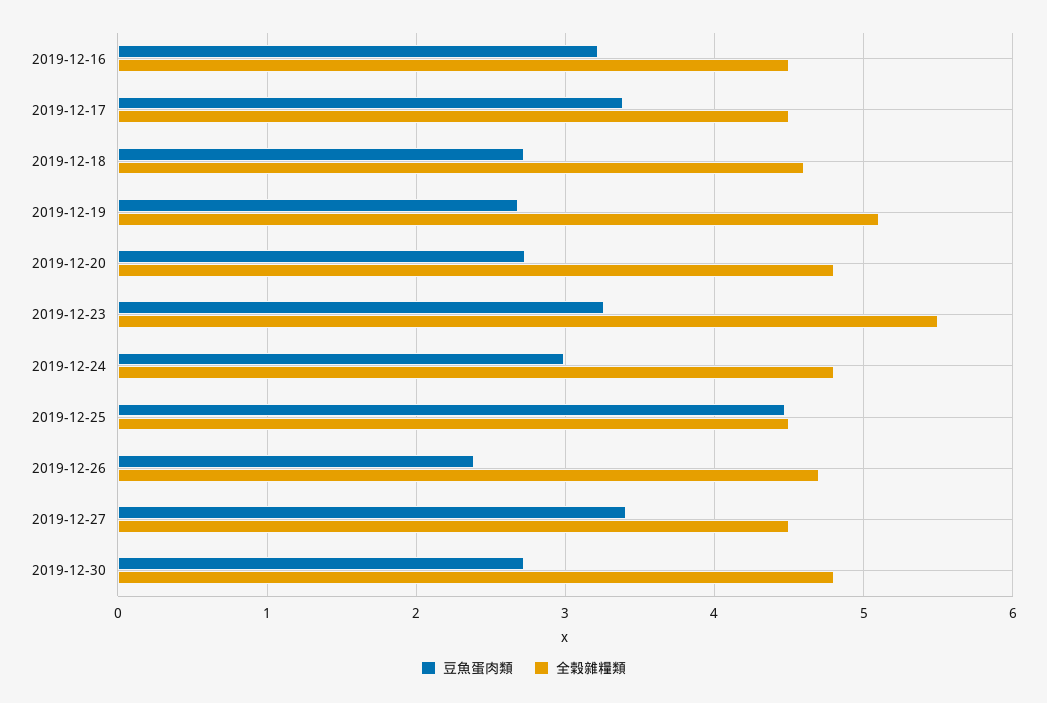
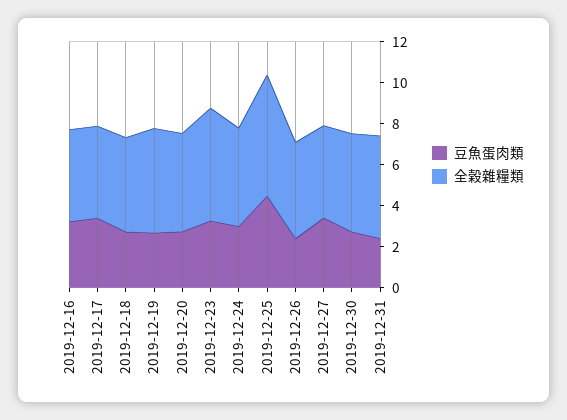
全榖雜糧類, 2019-12-25: 4.5 -> 6
豆魚蛋肉類, 2019-12-31: none -> 2.5
全榖雜糧類, 2019-12-31: none -> 5

